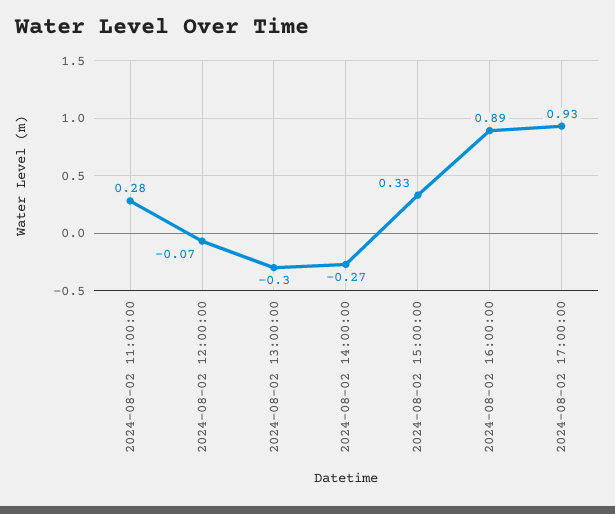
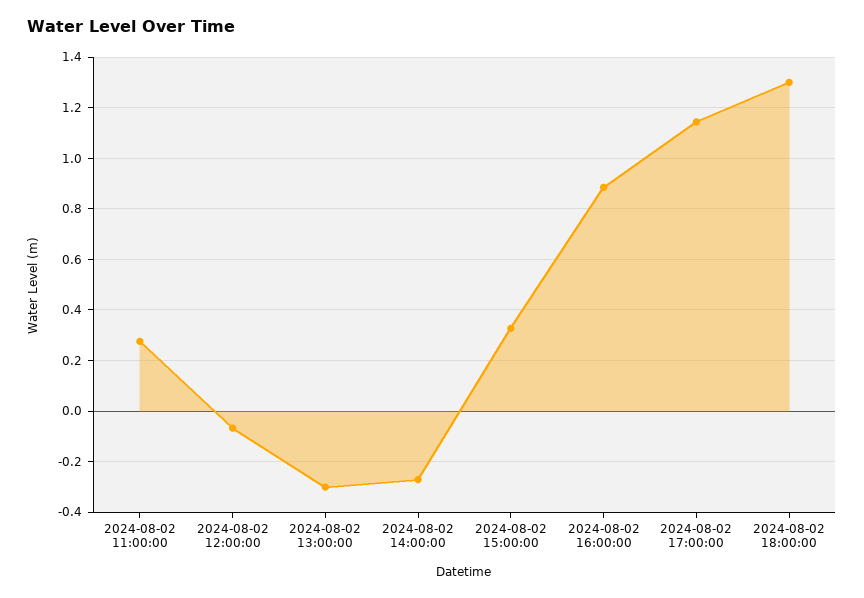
2024-08-02 17:00:00: 0.93 -> 1.15
2024-08-02 18:00:00: none -> 1.3

